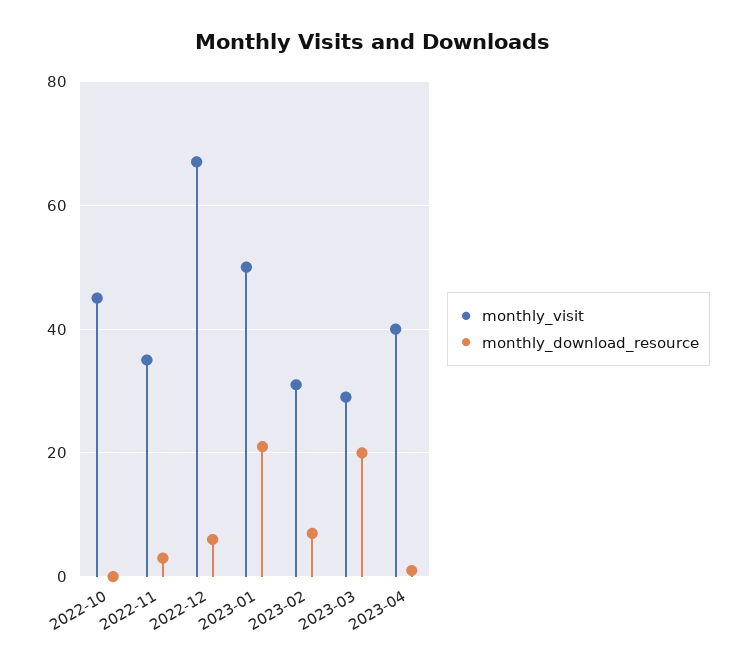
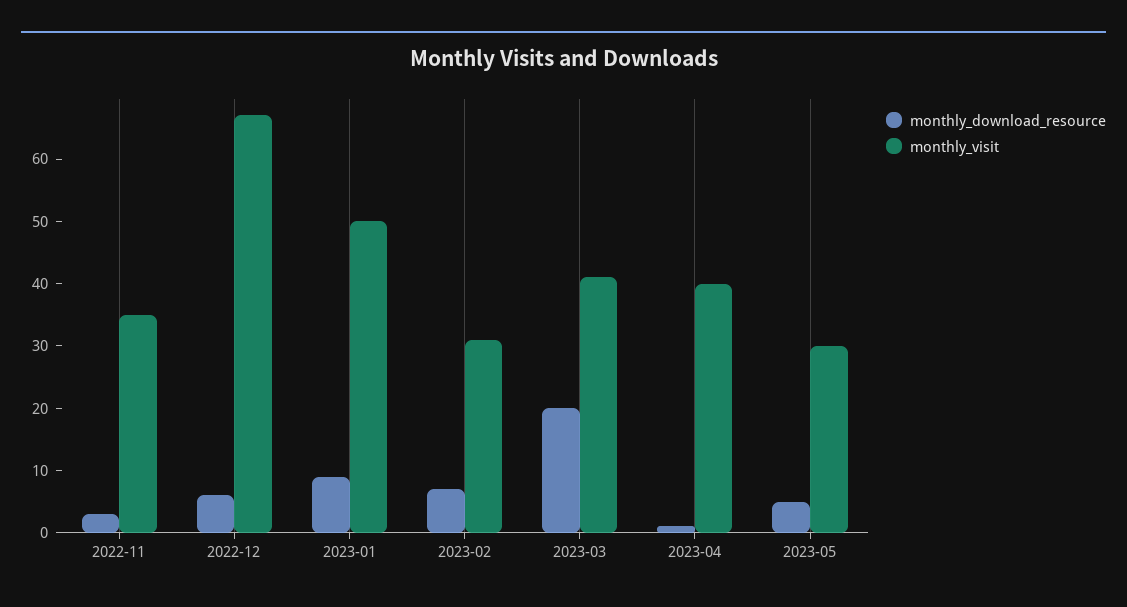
monthly_visit, 2022-10: 45 -> none
monthly_download_resource, 2022-10: 0 -> none
monthly_download_resource, 2023-01: 20 -> 10
monthly_visit, 2023-03: 30 -> 40
monthly_download_resource, 2023-05: none -> 5
monthly_visit, 2023-05: none -> 30

